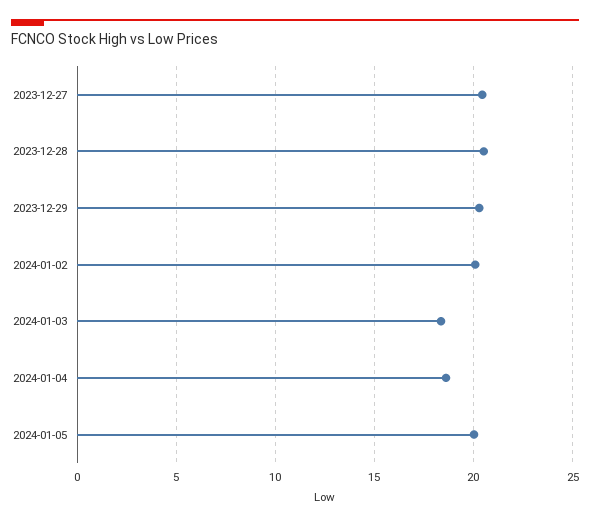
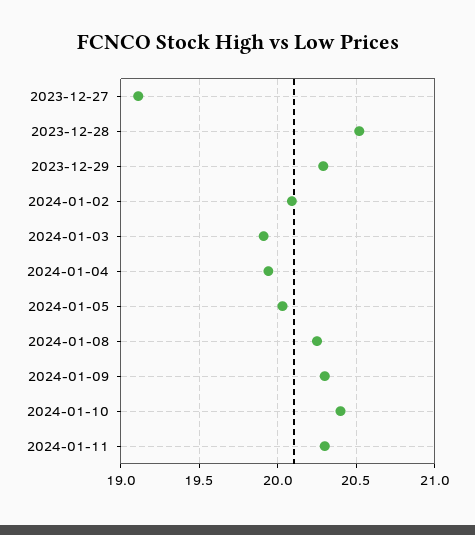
2023-12-27: 20.5 -> 19.1
2024-01-03: 18.5 -> 19.9
2024-01-04: 18.5 -> 19.95
2024-01-08: none -> 20.25
2024-01-09: none -> 20.3
2024-01-10: none -> 20.4
2024-01-11: none -> 20.3

